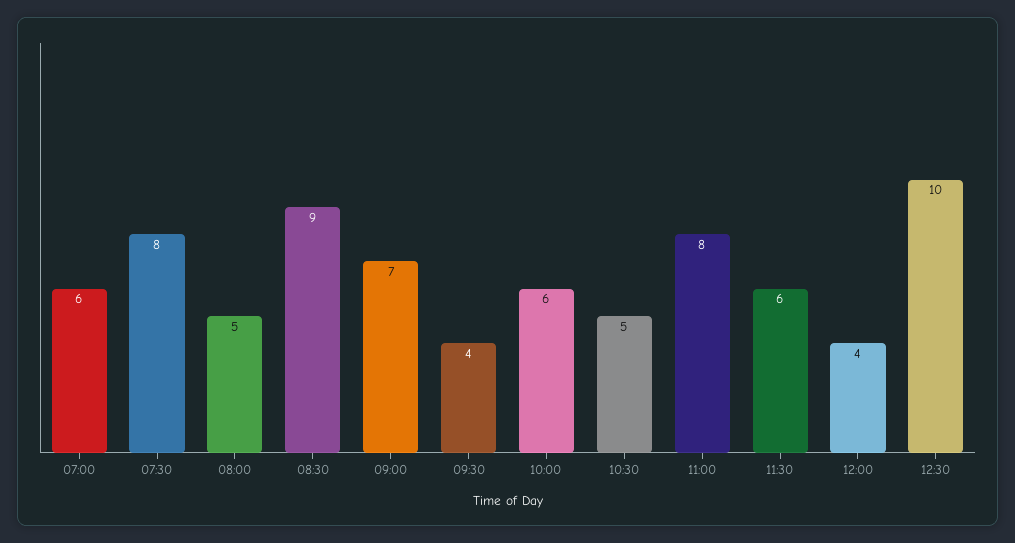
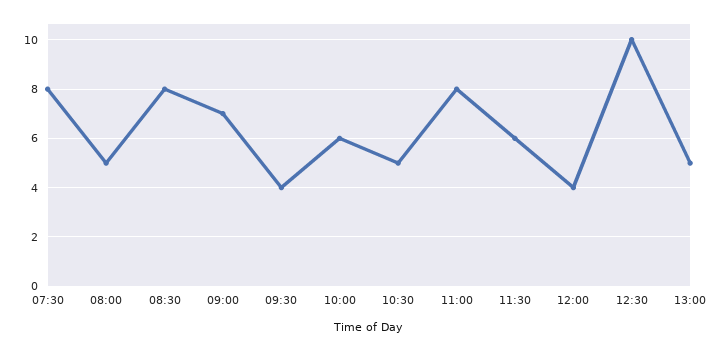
07:00: 6 -> none
08:30: 9 -> 8
13:00: none -> 5

